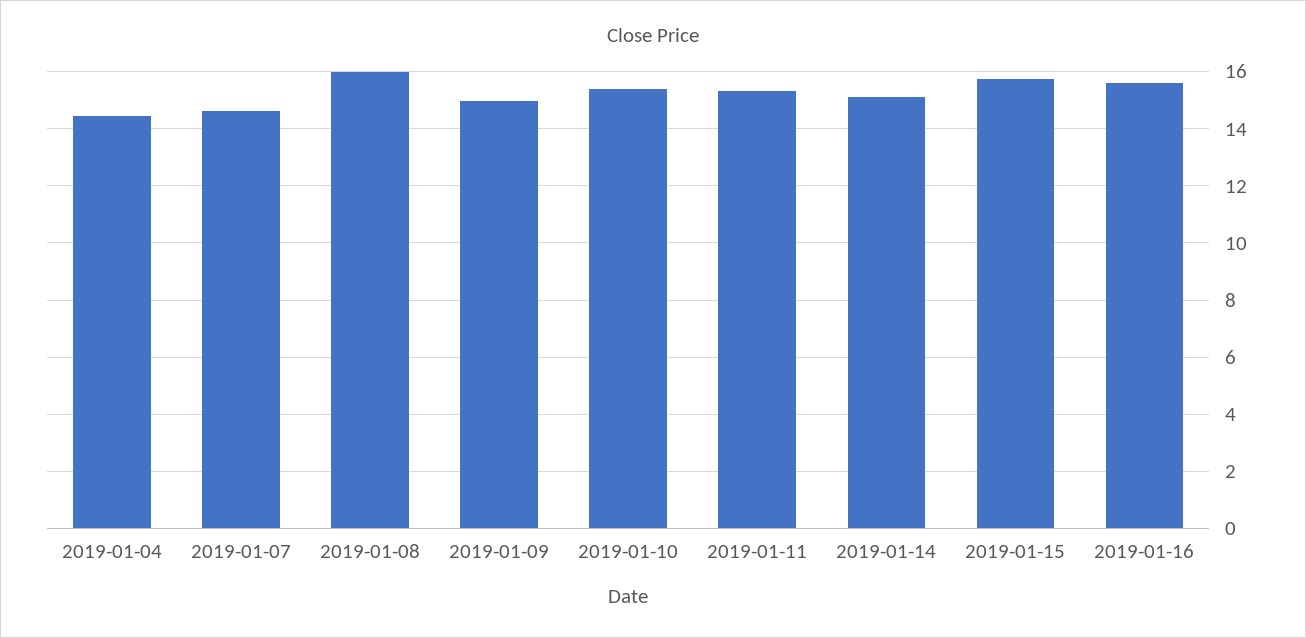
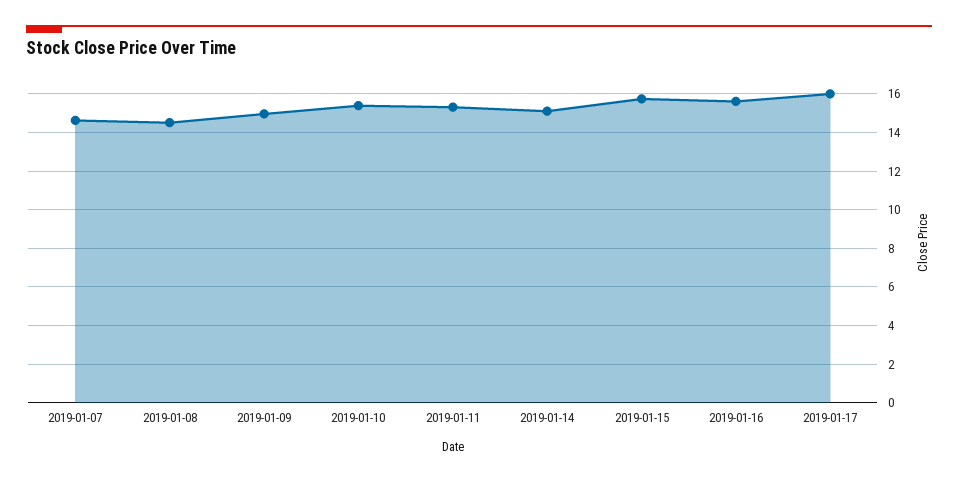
2019-01-04: 14.5 -> none
2019-01-08: 16 -> 14.5
2019-01-17: none -> 16

